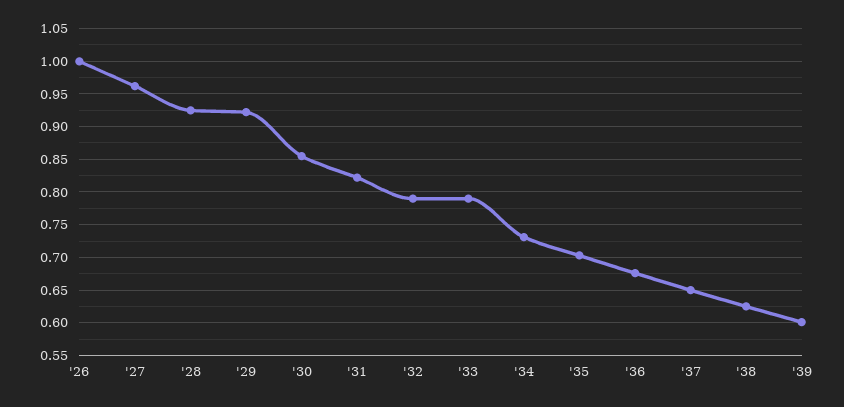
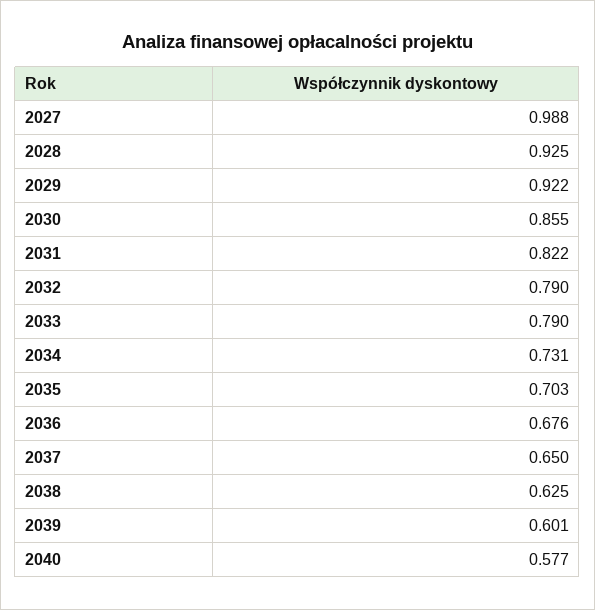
'26: 1 -> none
'27: 0.96 -> 0.988
2040: none -> 0.577

